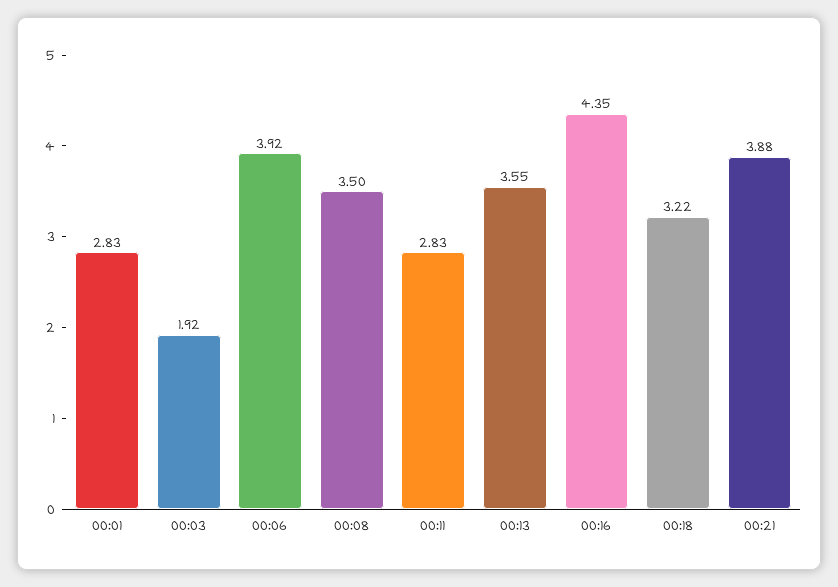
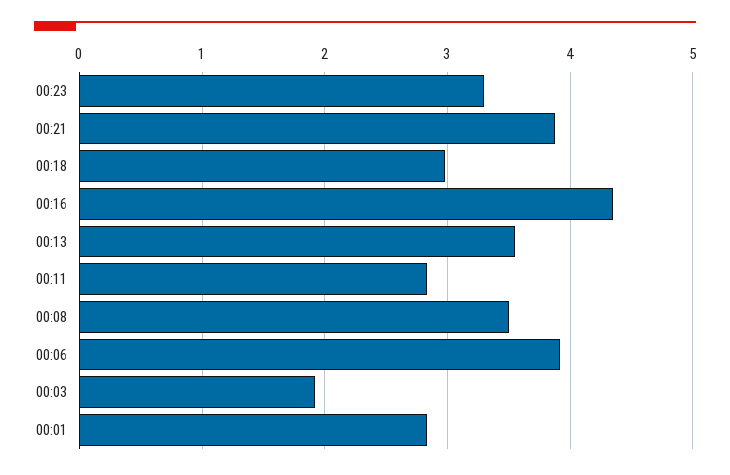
00:18: 3.22 -> 3
00:23: none -> 3.3

